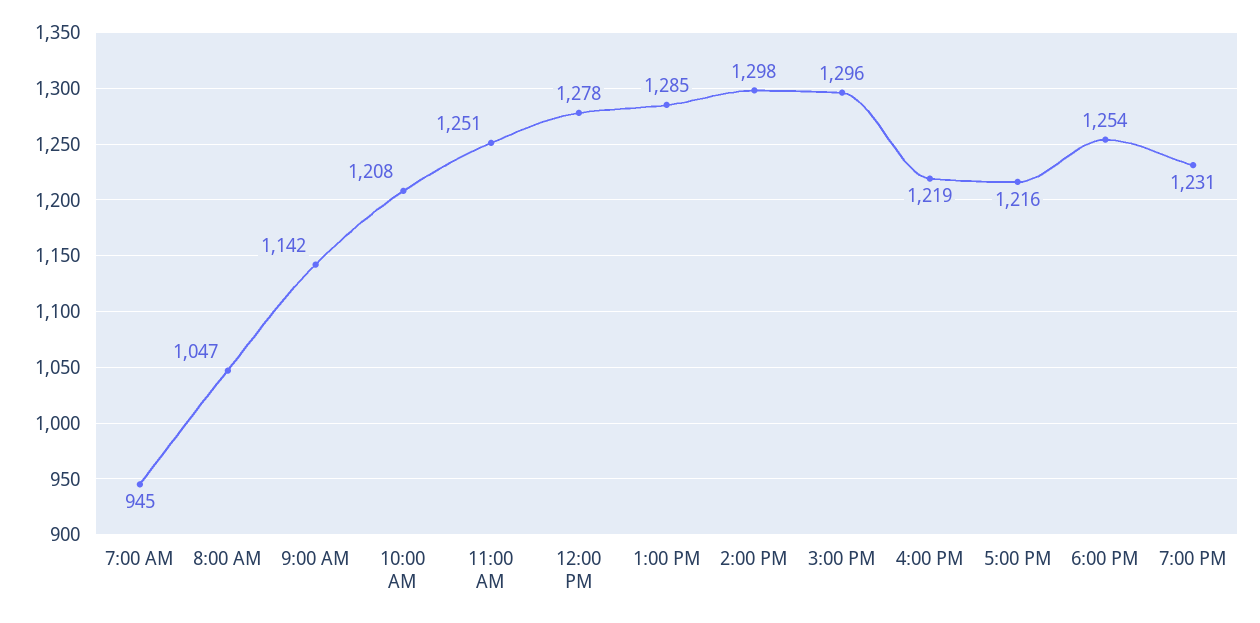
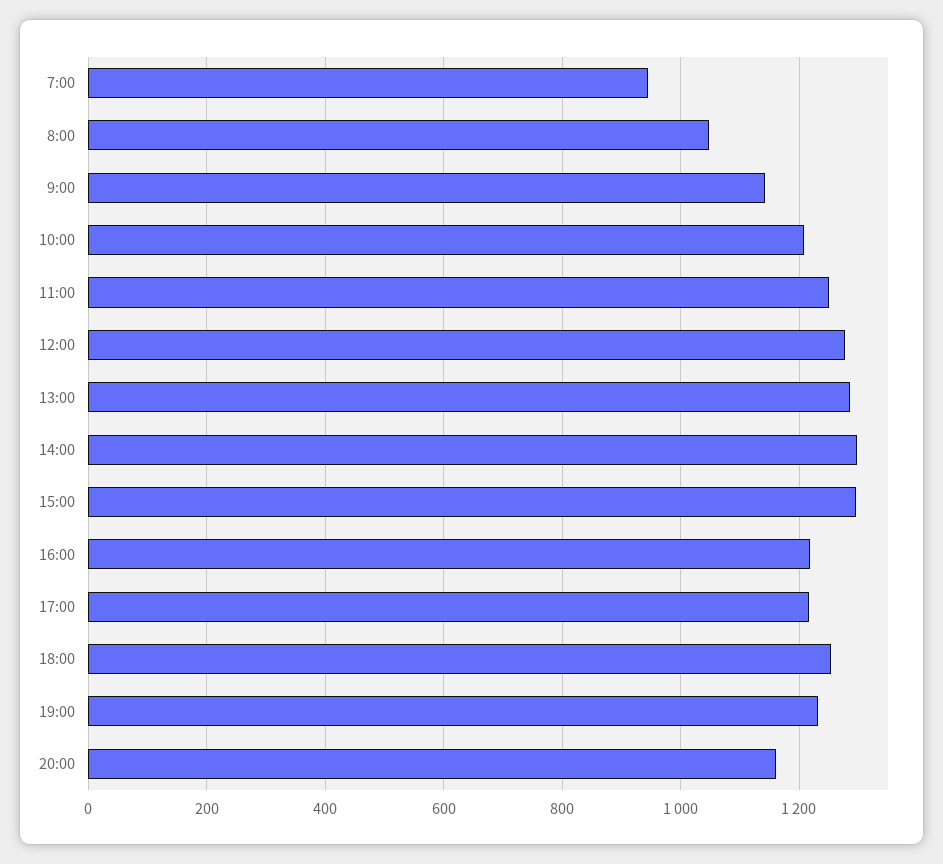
20:00: none -> 1160

